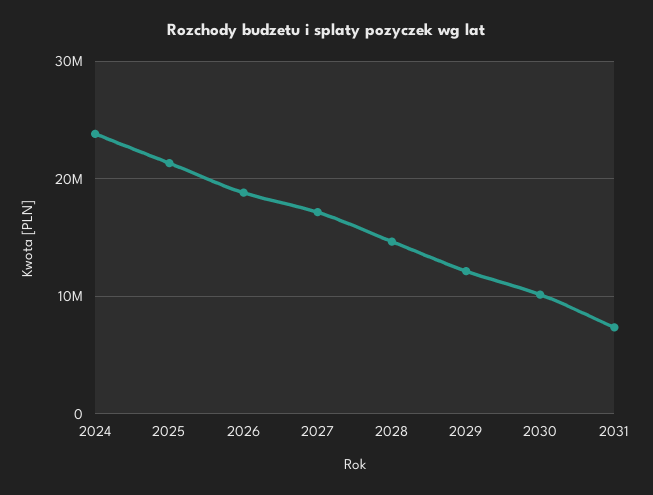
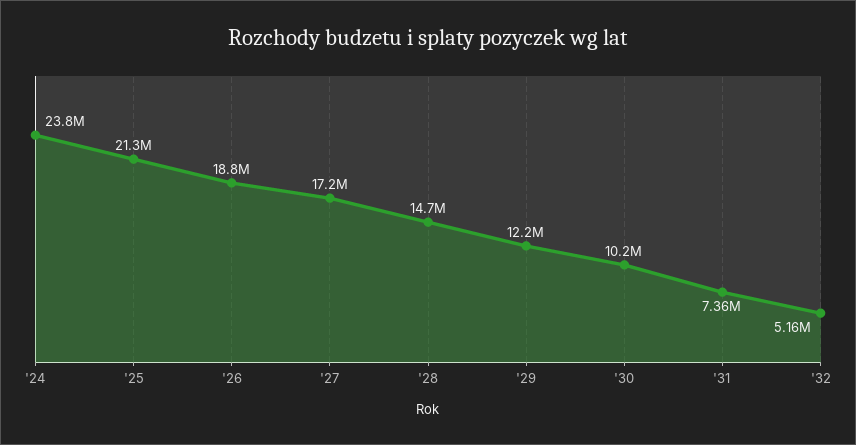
'32: none -> 5160000

